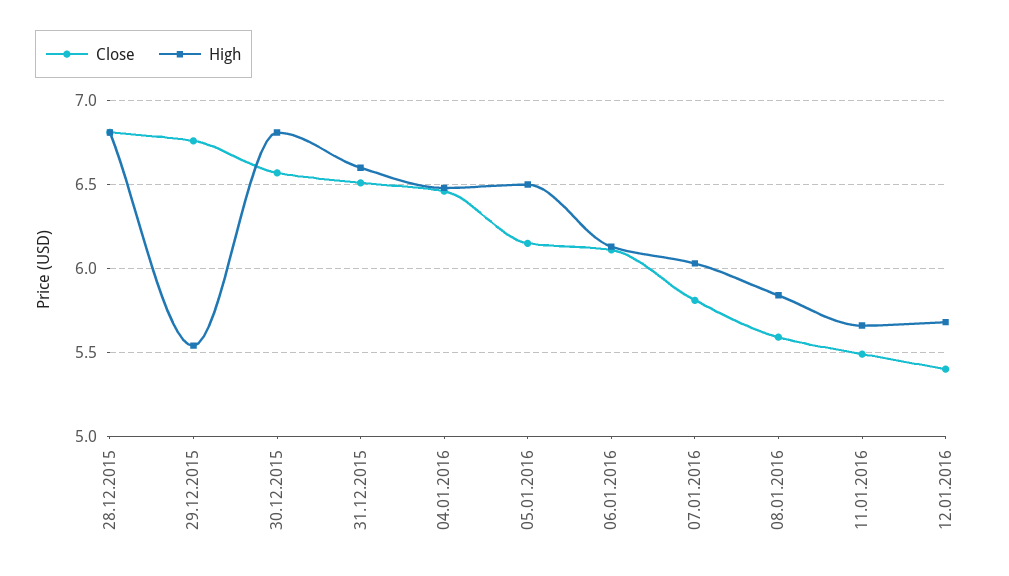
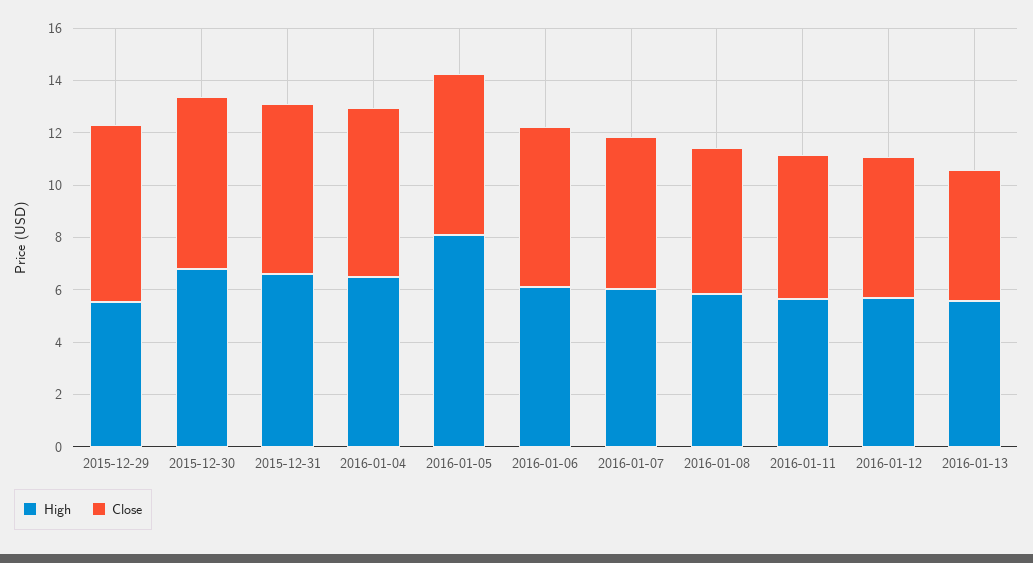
Close, 28.12.2015: 6.8 -> none
High, 28.12.2015: 6.8 -> none
High, 05.01.2016: 6.5 -> 8
High, 2016-01-13: none -> 5.5
Close, 2016-01-13: none -> 5

